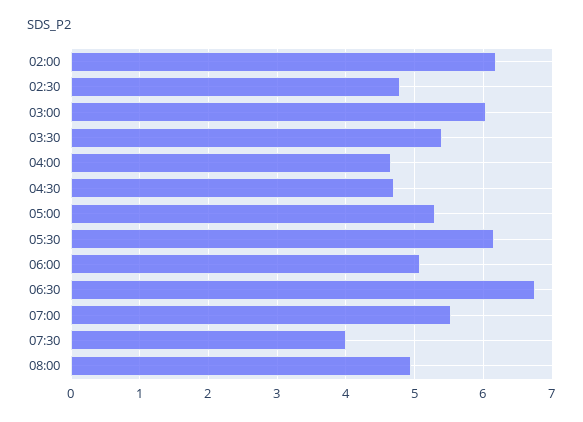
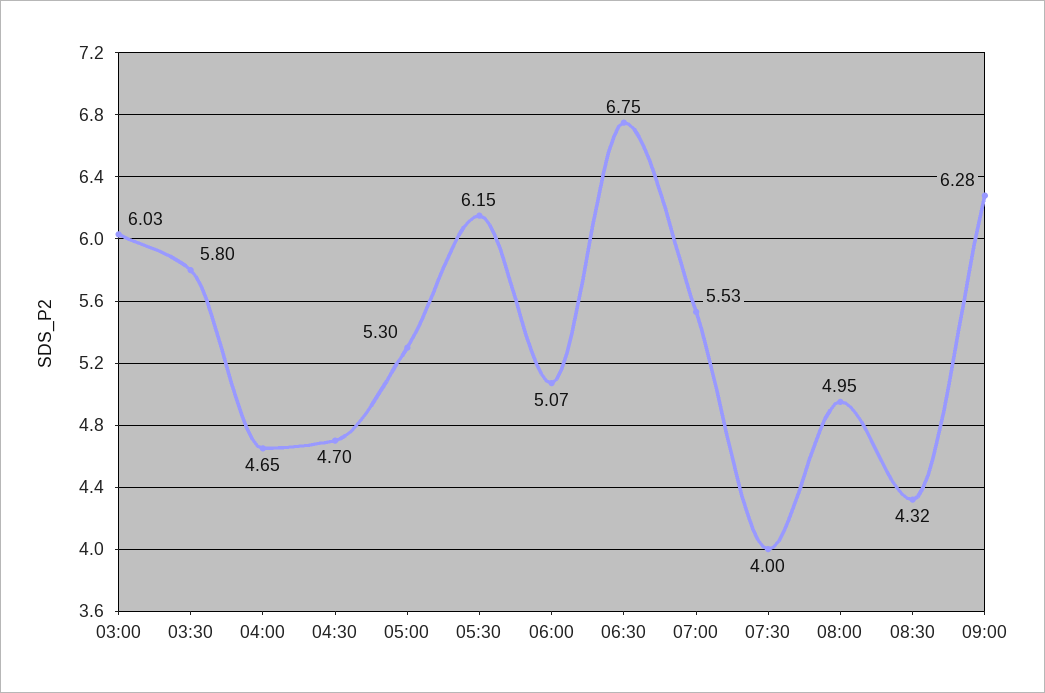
02:00: 6.2 -> none
02:30: 4.8 -> none
03:30: 5.4 -> 5.8
08:30: none -> 4.32
09:00: none -> 6.28

